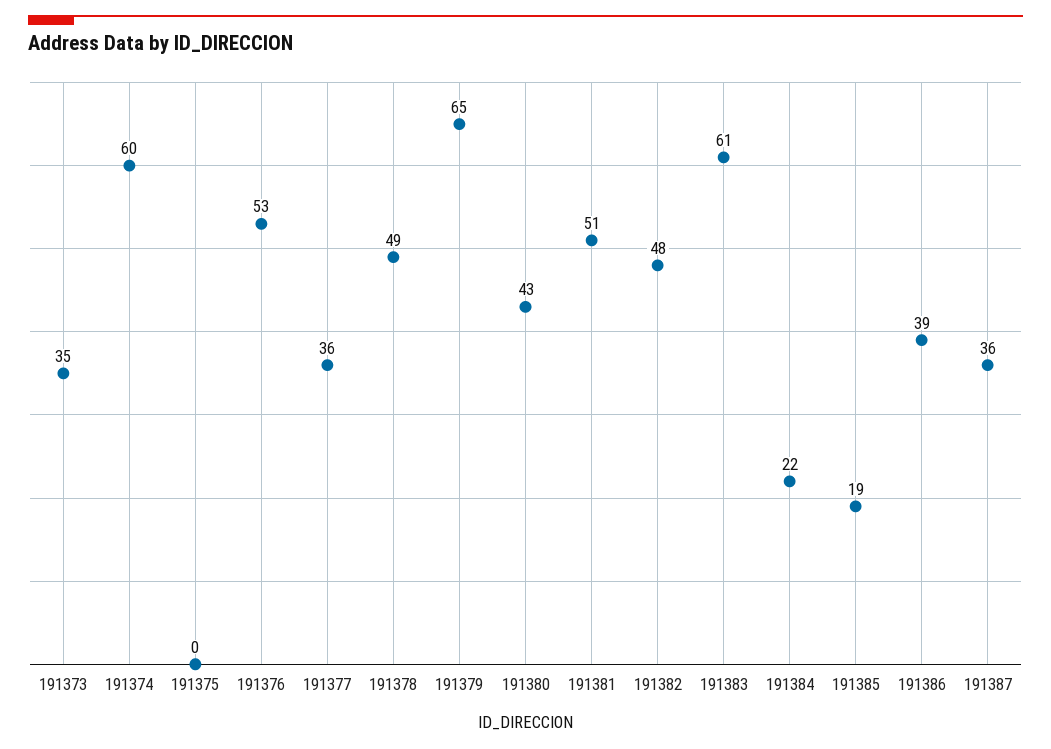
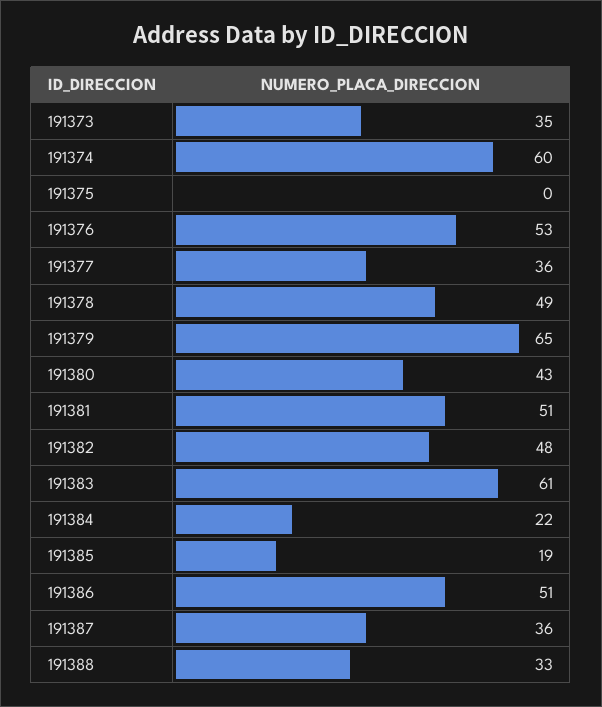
191386: 39 -> 51
191388: none -> 33

